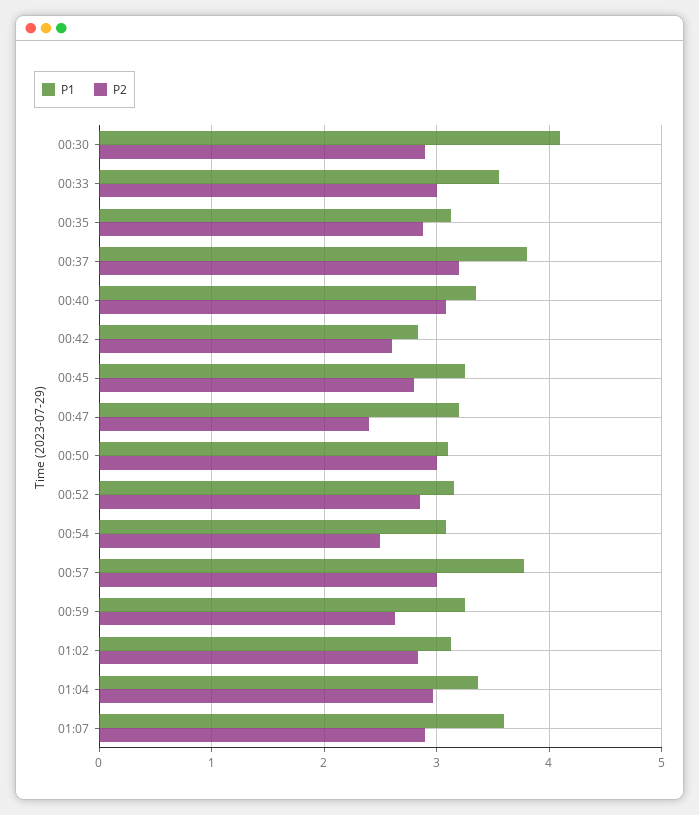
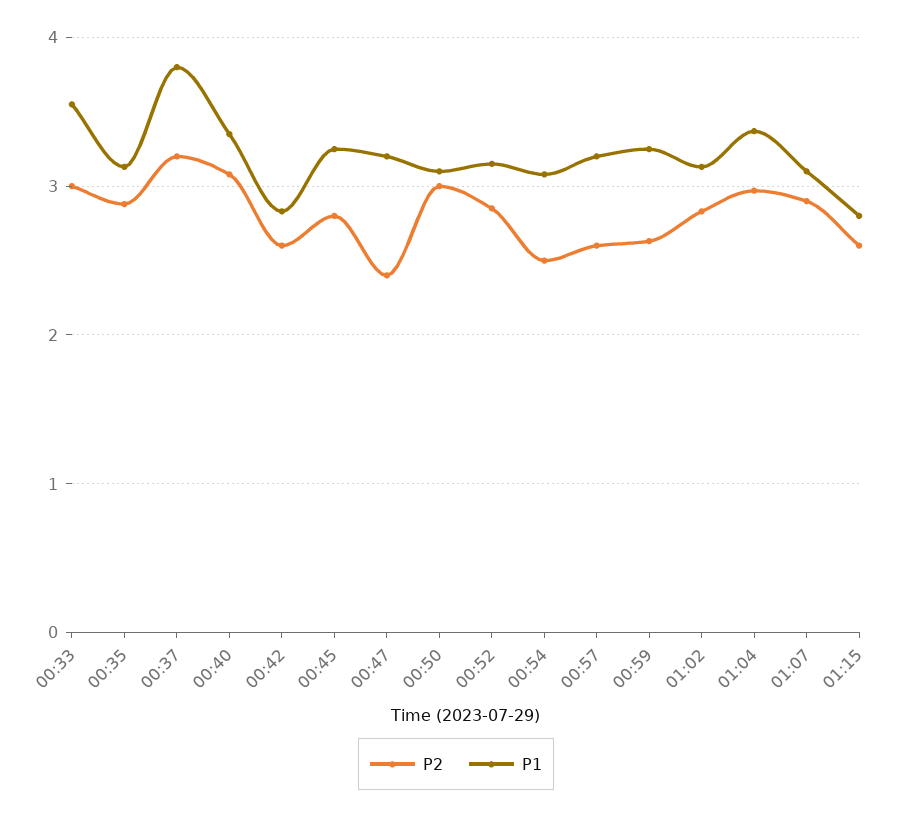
P1, 00:30: 4.1 -> none
P2, 00:30: 2.9 -> none
P1, 00:57: 3.8 -> 3.2
P2, 00:57: 3 -> 2.6
P1, 01:07: 3.6 -> 3.1
P2, 01:15: none -> 2.6
P1, 01:15: none -> 2.8

